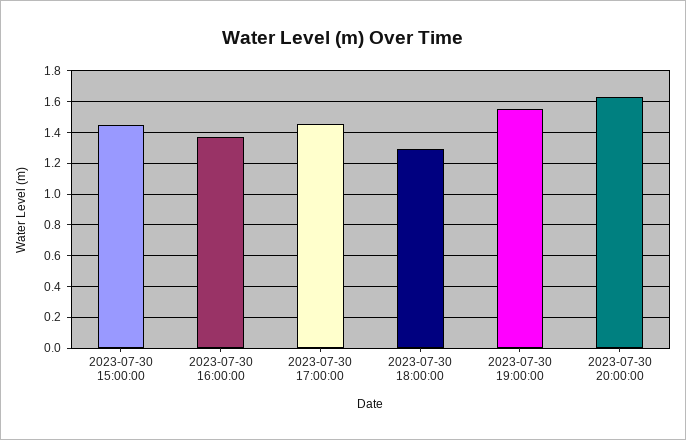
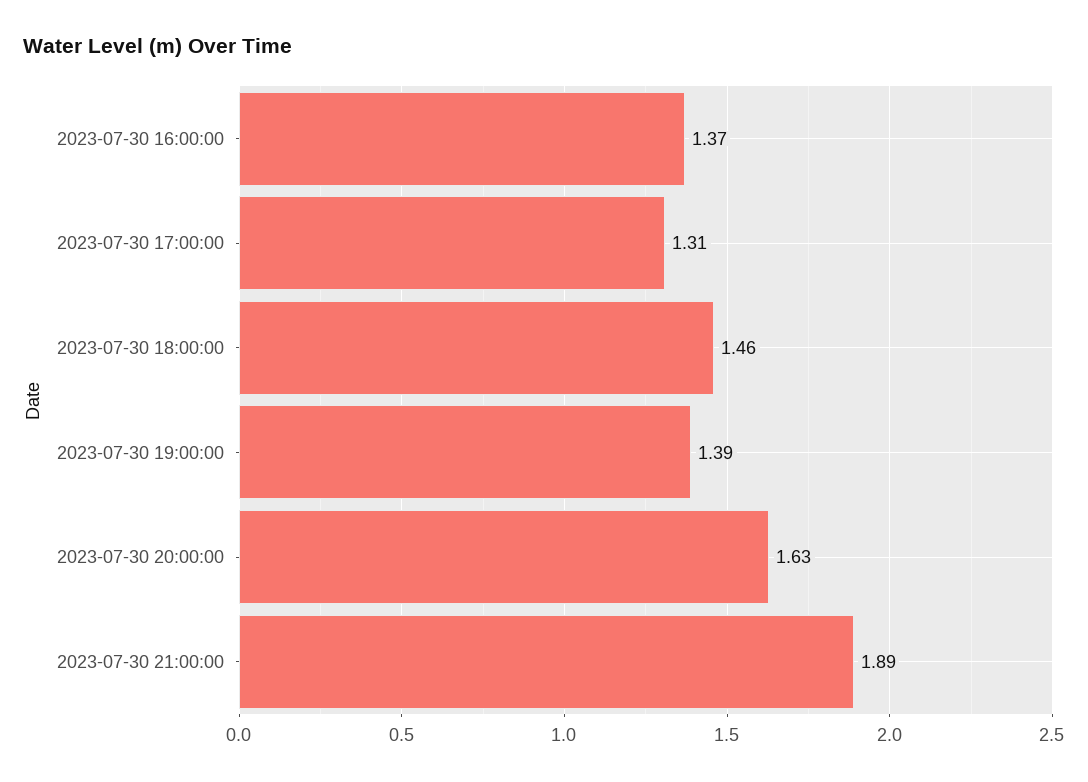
2023-07-30 15:00:00: 1.45 -> none
2023-07-30 17:00:00: 1.45 -> 1.31
2023-07-30 18:00:00: 1.3 -> 1.46
2023-07-30 19:00:00: 1.55 -> 1.39
2023-07-30 21:00:00: none -> 1.89

